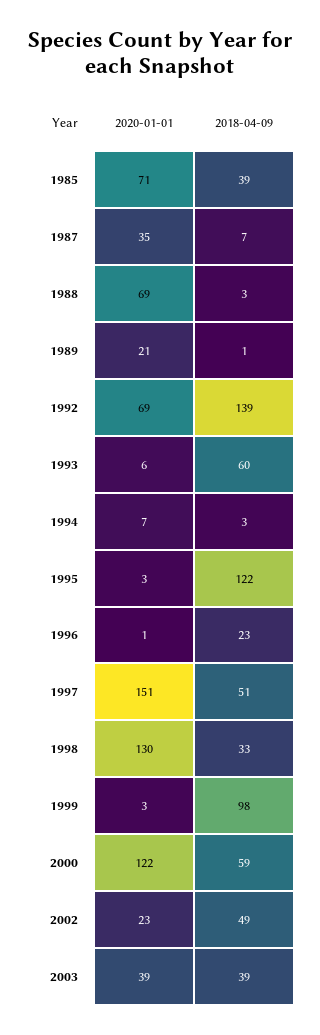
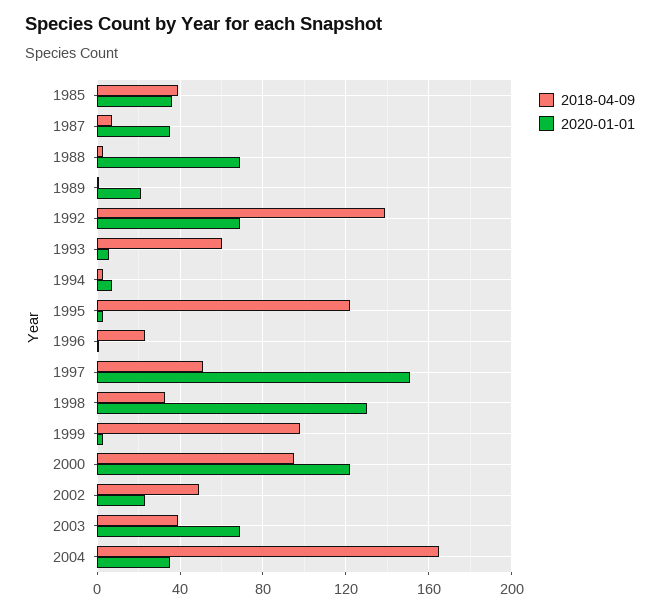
2020-01-01, 1985: 71 -> 35
2018-04-09, 2000: 59 -> 95
2020-01-01, 2003: 39 -> 70
2018-04-09, 2004: none -> 165
2020-01-01, 2004: none -> 35

